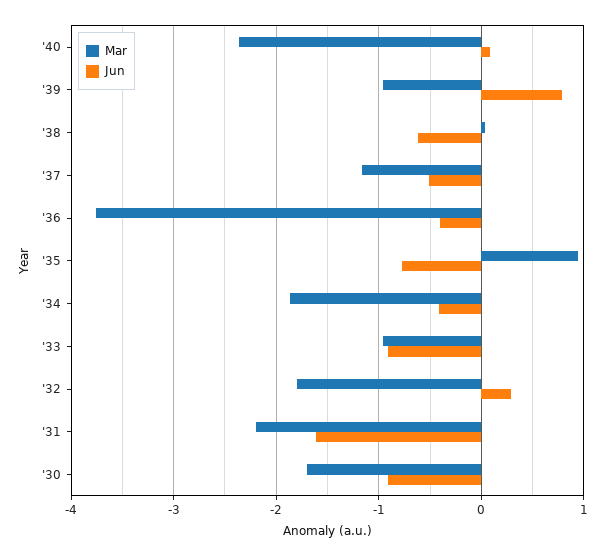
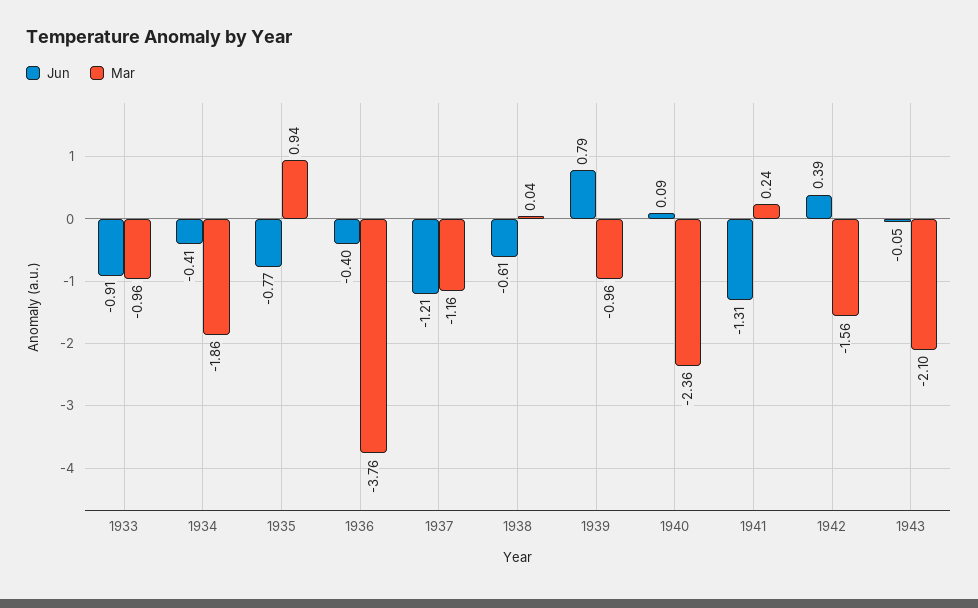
Jun, '37: -0.5 -> -1.21
Mar, '32: -1.8 -> none
Jun, '32: 0.3 -> none
Mar, '31: -2.2 -> none
Jun, '31: -1.6 -> none
Mar, '30: -1.7 -> none
Jun, '30: -0.9 -> none
Jun, 1941: none -> -1.31
Mar, 1941: none -> 0.24
Jun, 1942: none -> 0.39
Mar, 1942: none -> -1.56
Jun, 1943: none -> -0.05
Mar, 1943: none -> -2.1

